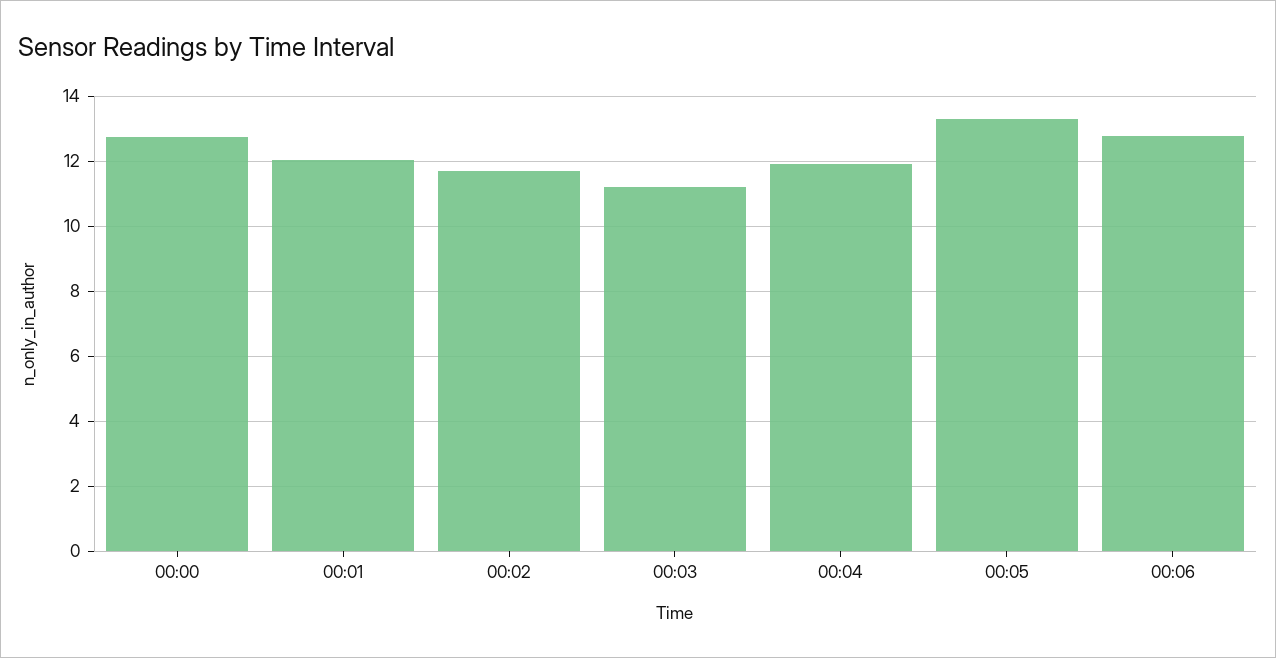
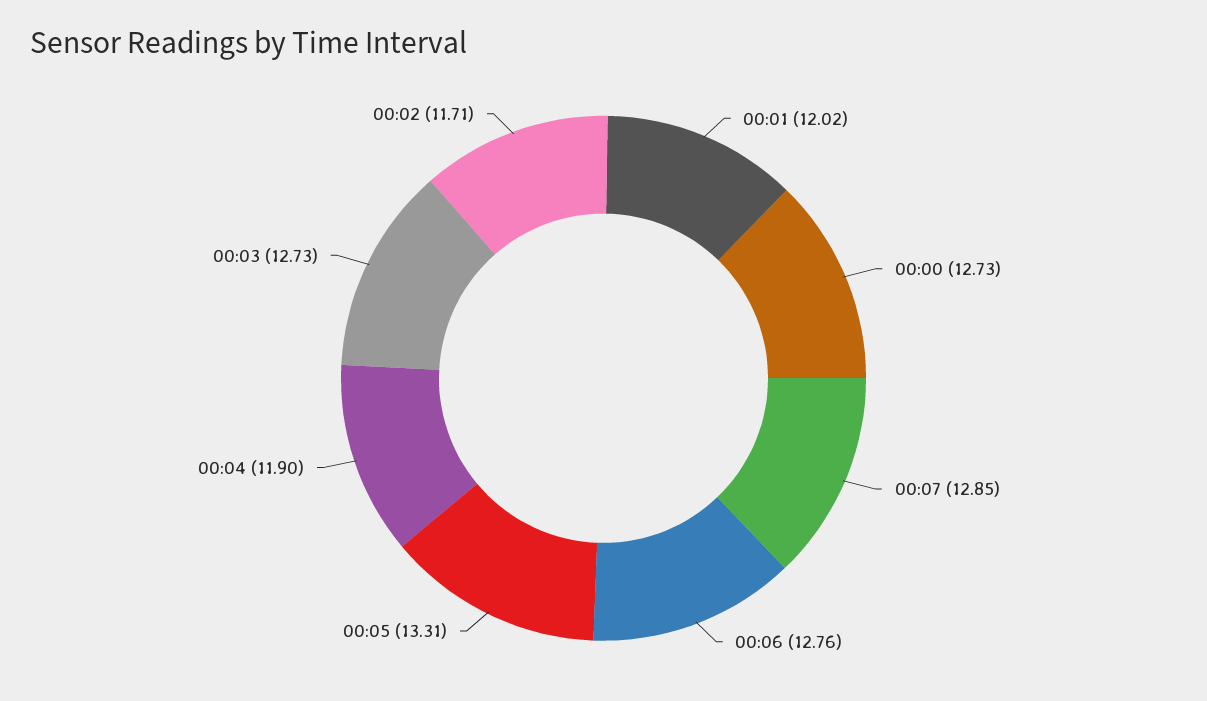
00:03: 11.2 -> 12.73
00:07: none -> 12.85

